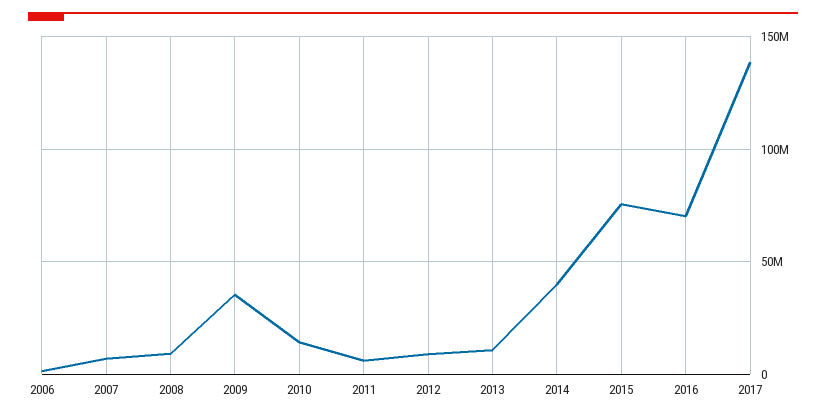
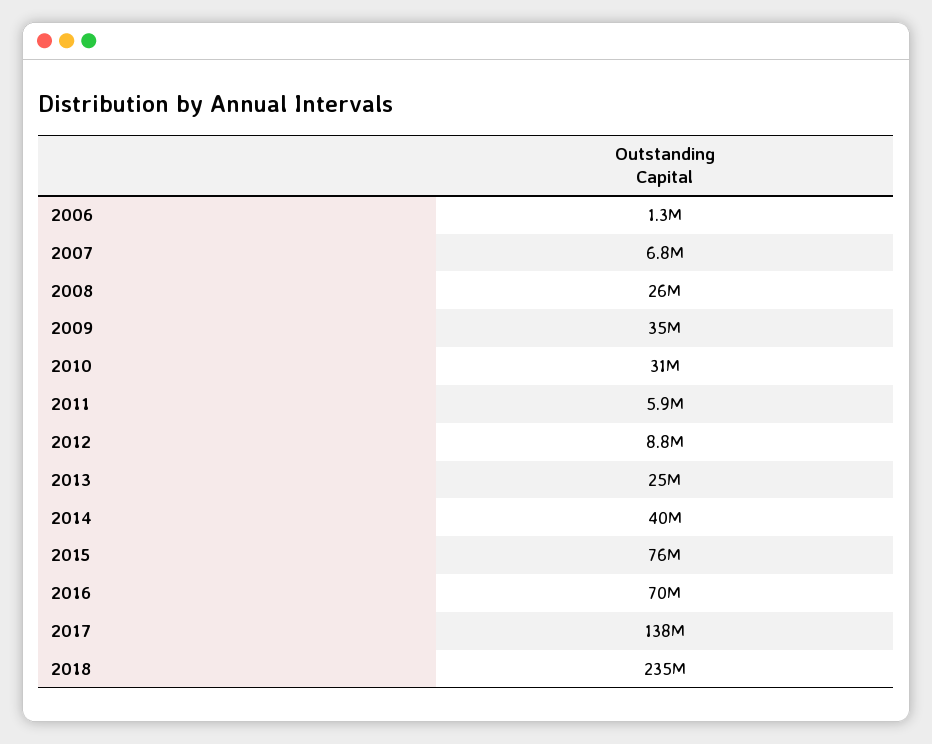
2008: 10000000 -> 26000000
2010: 15000000 -> 31000000
2013: 10000000 -> 25000000
2018: none -> 235000000

